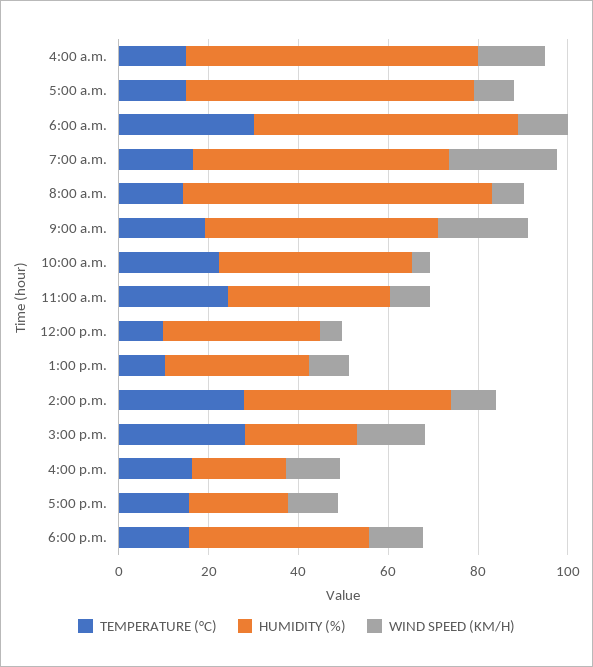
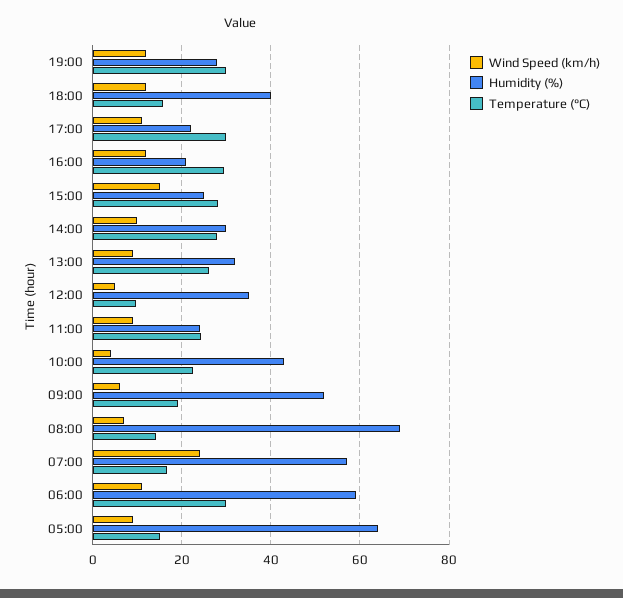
TEMPERATURE (°C), 4:00 a.m.: 15 -> none
HUMIDITY (%), 4:00 a.m.: 65 -> none
WIND SPEED (KM/H), 4:00 a.m.: 15 -> none
WIND SPEED (KM/H), 9:00 a.m.: 20 -> 6
HUMIDITY (%), 11:00 a.m.: 35 -> 24
TEMPERATURE (°C), 1:00 p.m.: 10 -> 26
HUMIDITY (%), 2:00 p.m.: 45 -> 30
TEMPERATURE (°C), 4:00 p.m.: 15 -> 30
TEMPERATURE (°C), 5:00 p.m.: 15 -> 30
WIND SPEED (KM/H), 19:00: none -> 12
HUMIDITY (%), 19:00: none -> 28
TEMPERATURE (°C), 19:00: none -> 30

